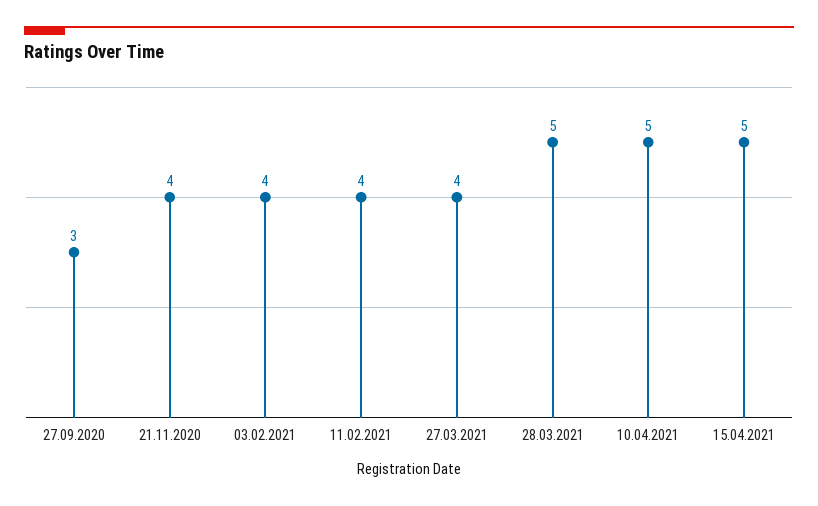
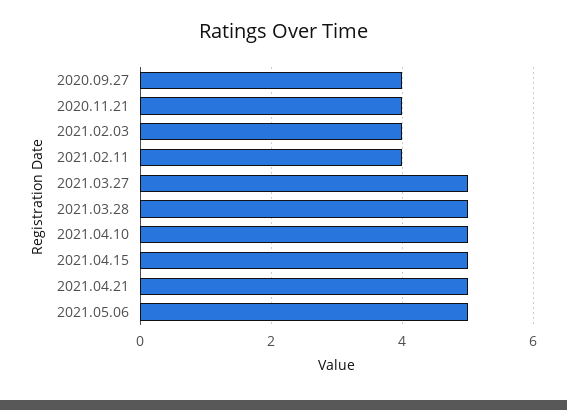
27.09.2020: 3 -> 4
27.03.2021: 4 -> 5
2021.04.21: none -> 5
2021.05.06: none -> 5

